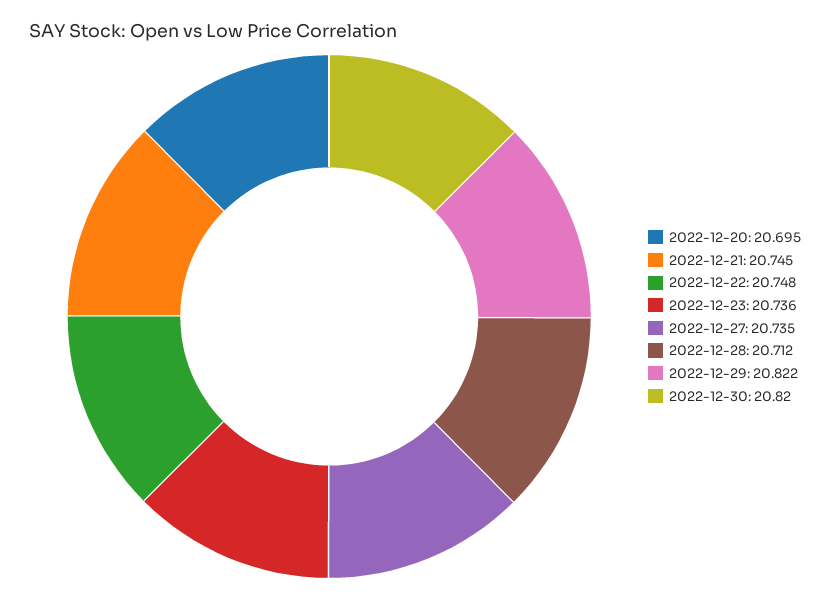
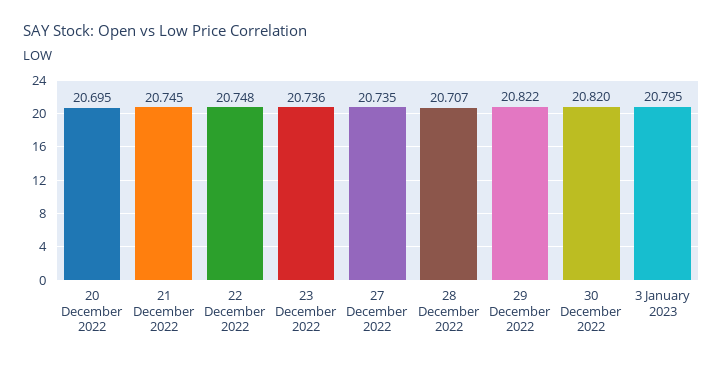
2022-12-28: 20.712 -> 20.707
3 January 2023: none -> 20.795

